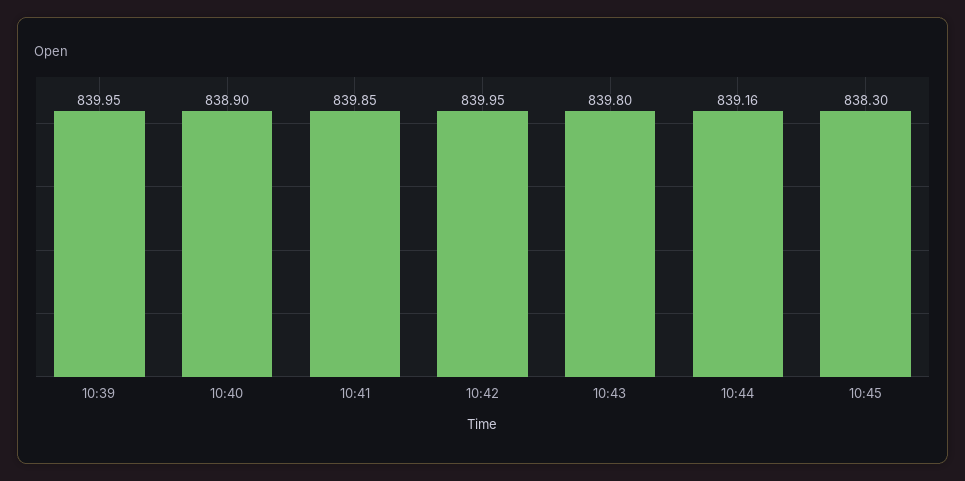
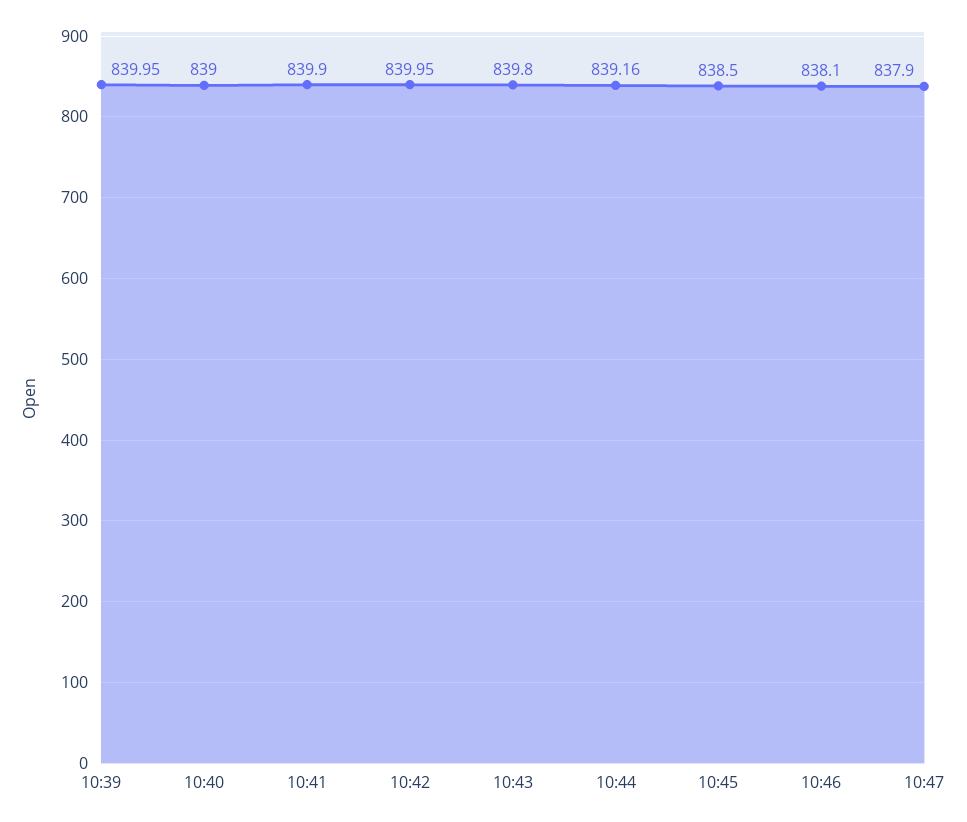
10:40: 838.9 -> 839
10:41: 839.85 -> 839.9
10:45: 838.3 -> 838.5
10:46: none -> 838.1
10:47: none -> 837.9

